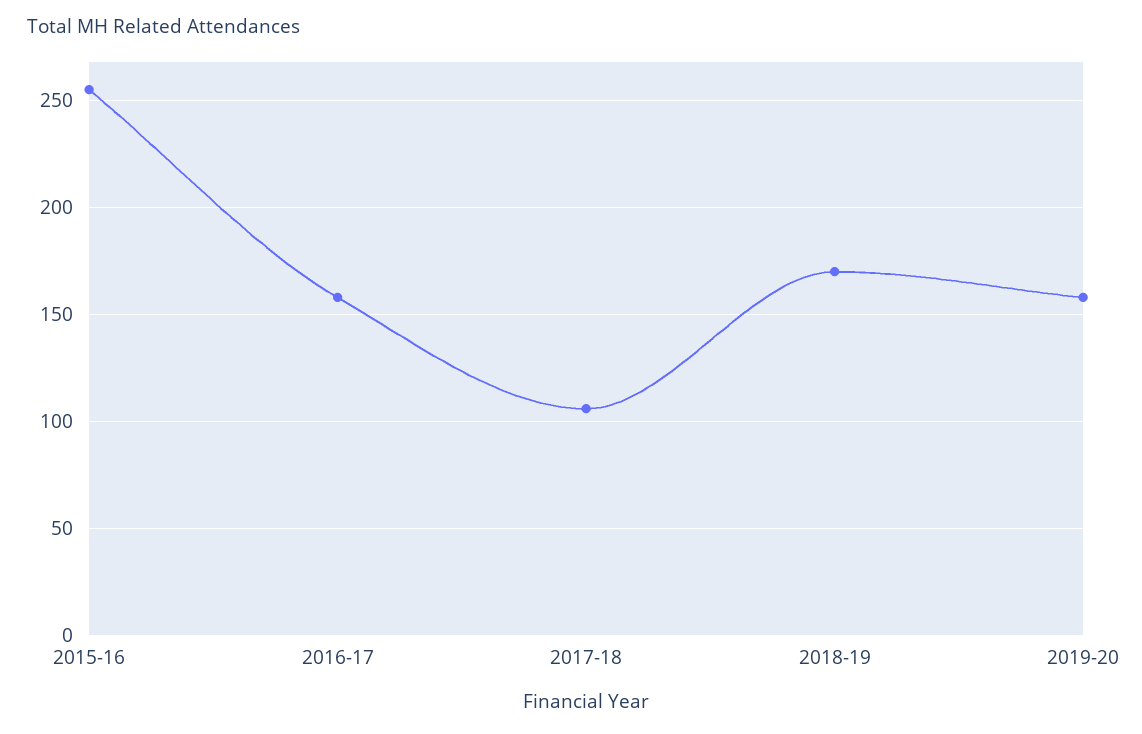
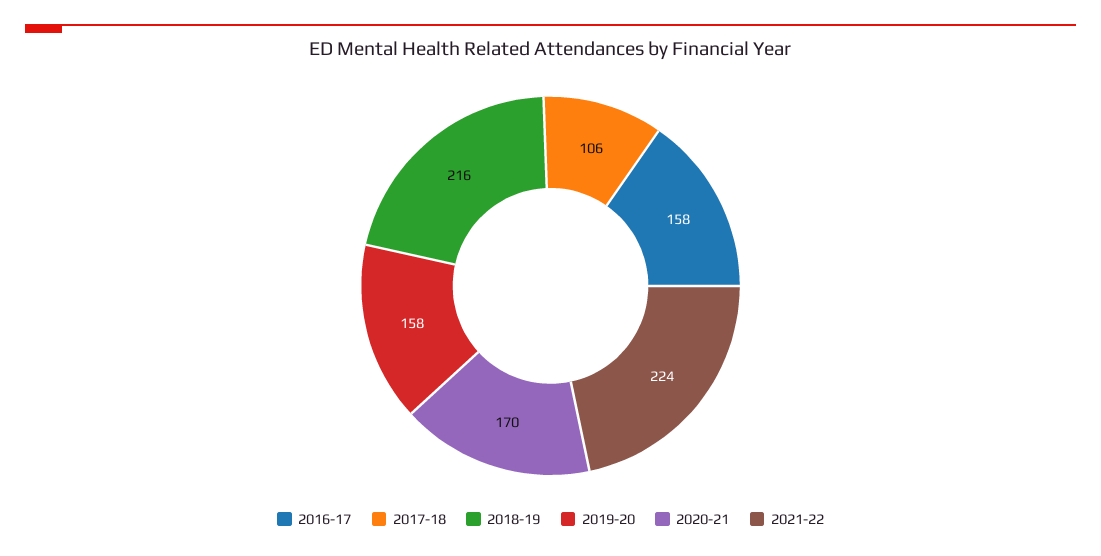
2015-16: 255 -> none
2018-19: 170 -> 216
2020-21: none -> 170
2021-22: none -> 224

